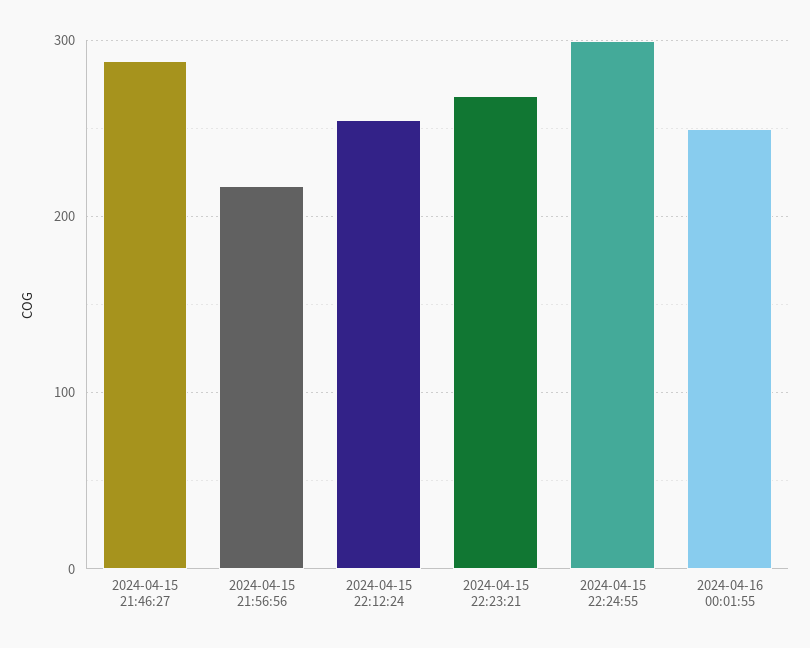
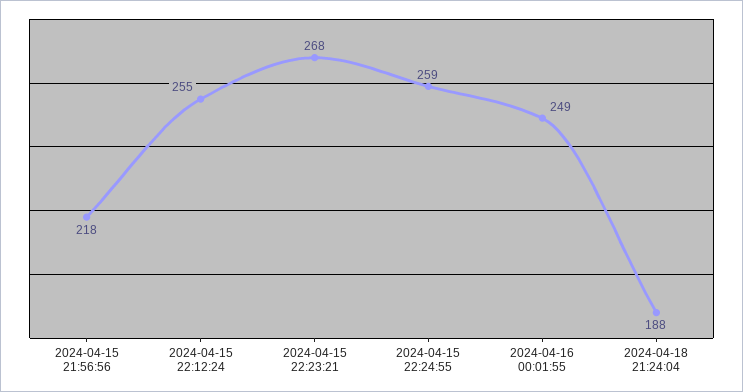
2024-04-15 21:46:27: 290 -> none
2024-04-15 22:24:55: 300 -> 259
2024-04-18 21:24:04: none -> 188

